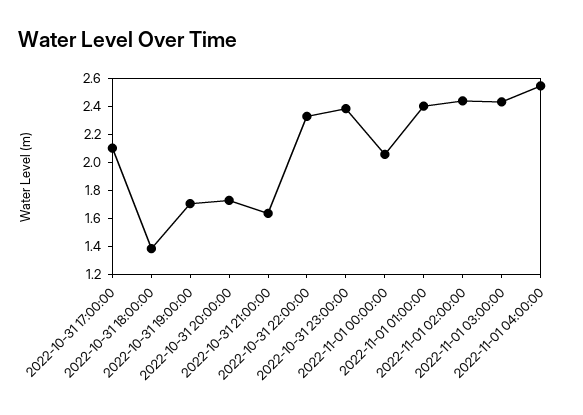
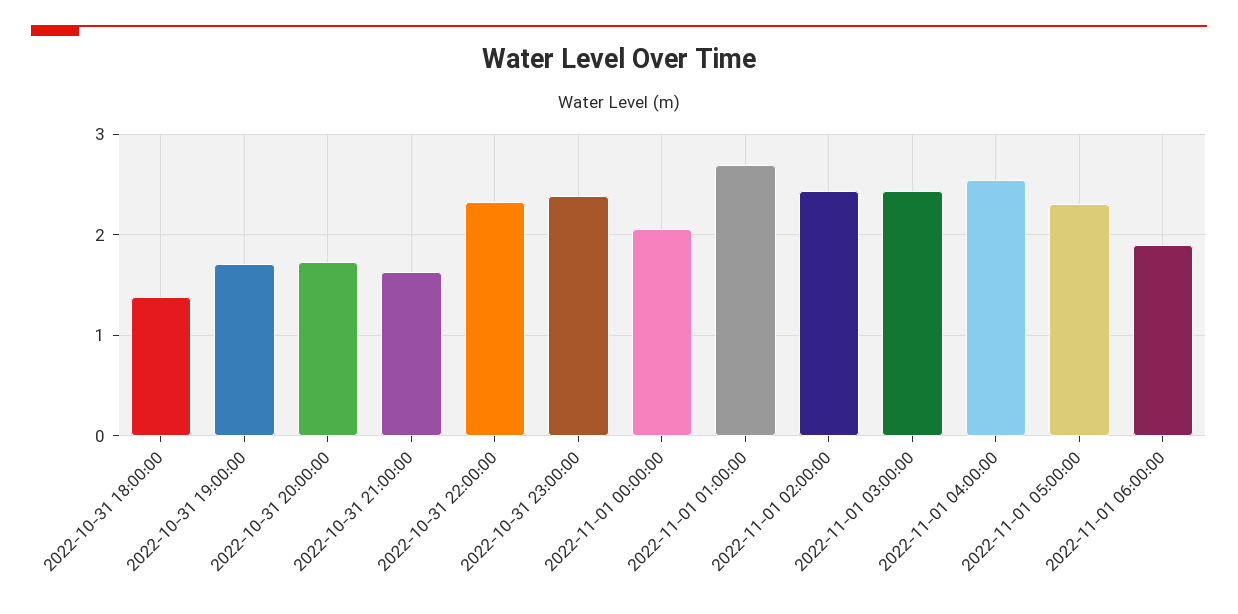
2022-10-31 17:00:00: 2.1 -> none
2022-11-01 01:00:00: 2.4 -> 2.7
2022-11-01 05:00:00: none -> 2.3
2022-11-01 06:00:00: none -> 1.9

